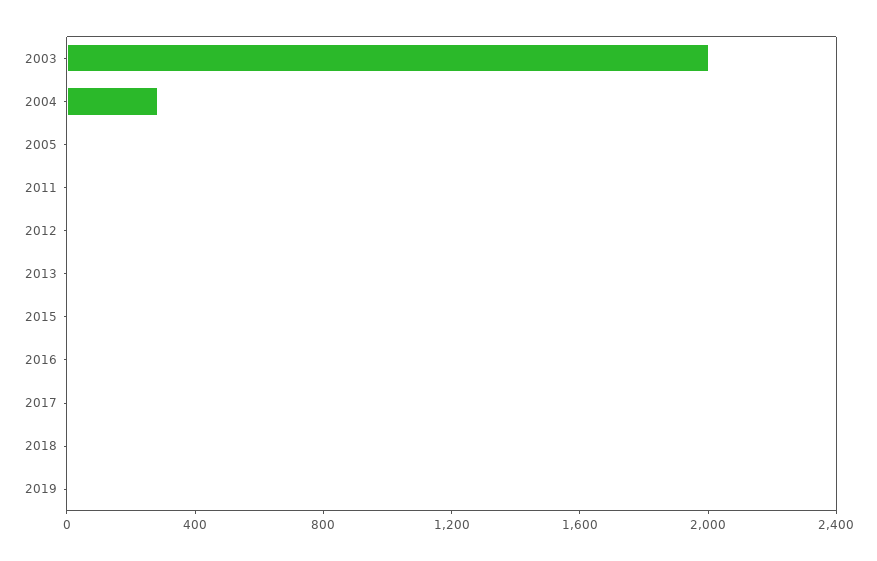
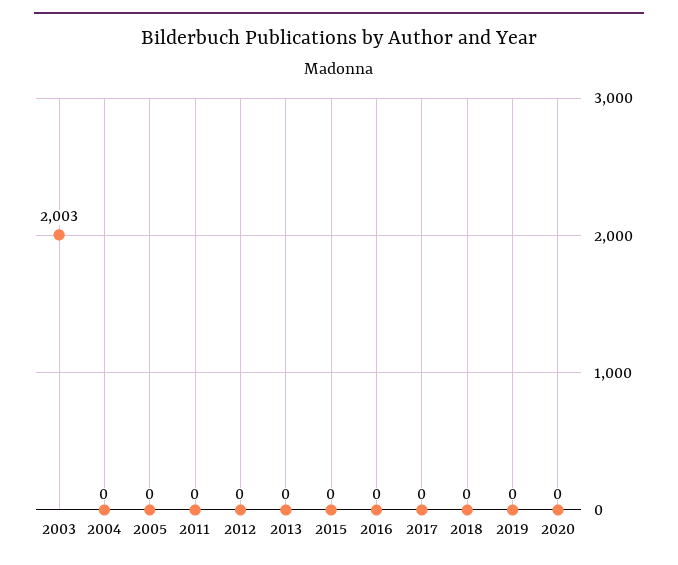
2004: 300 -> 0
2020: none -> 0

